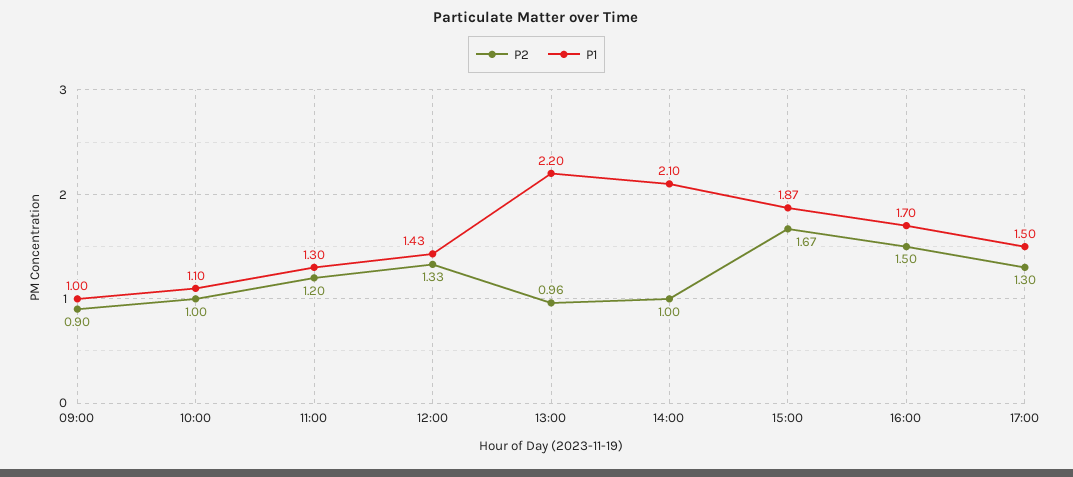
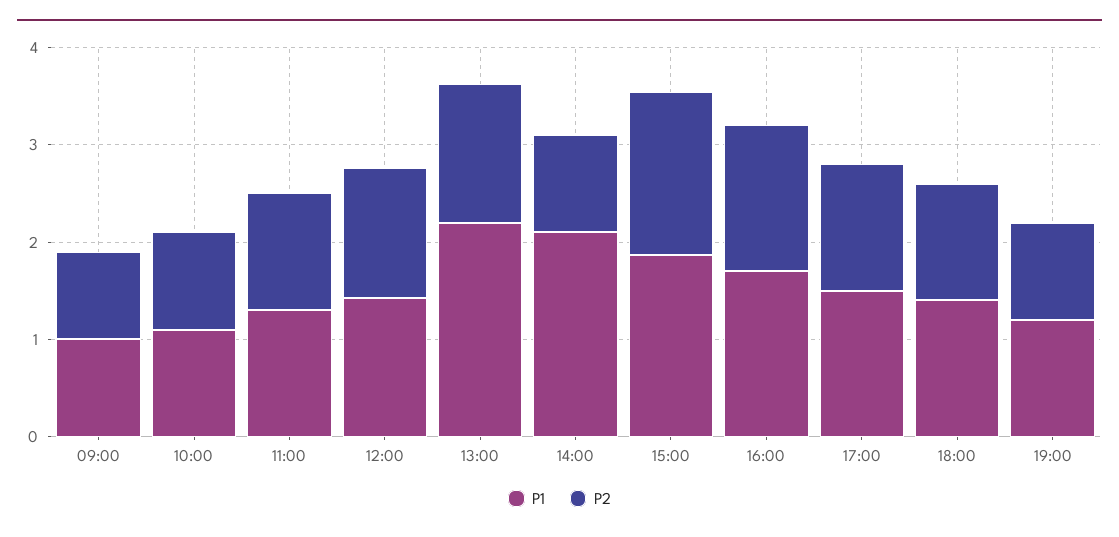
P2, 13:00: 0.96 -> 1.4
P1, 18:00: none -> 1.4
P2, 18:00: none -> 1.2
P1, 19:00: none -> 1.2
P2, 19:00: none -> 1

